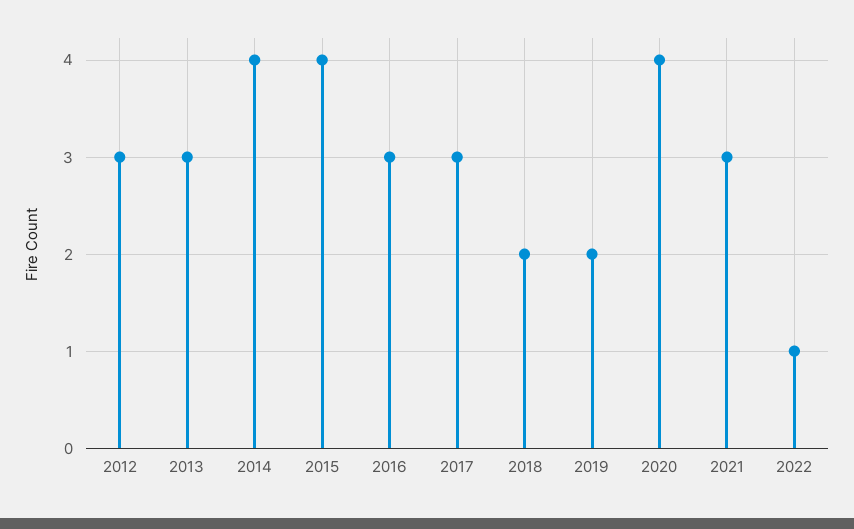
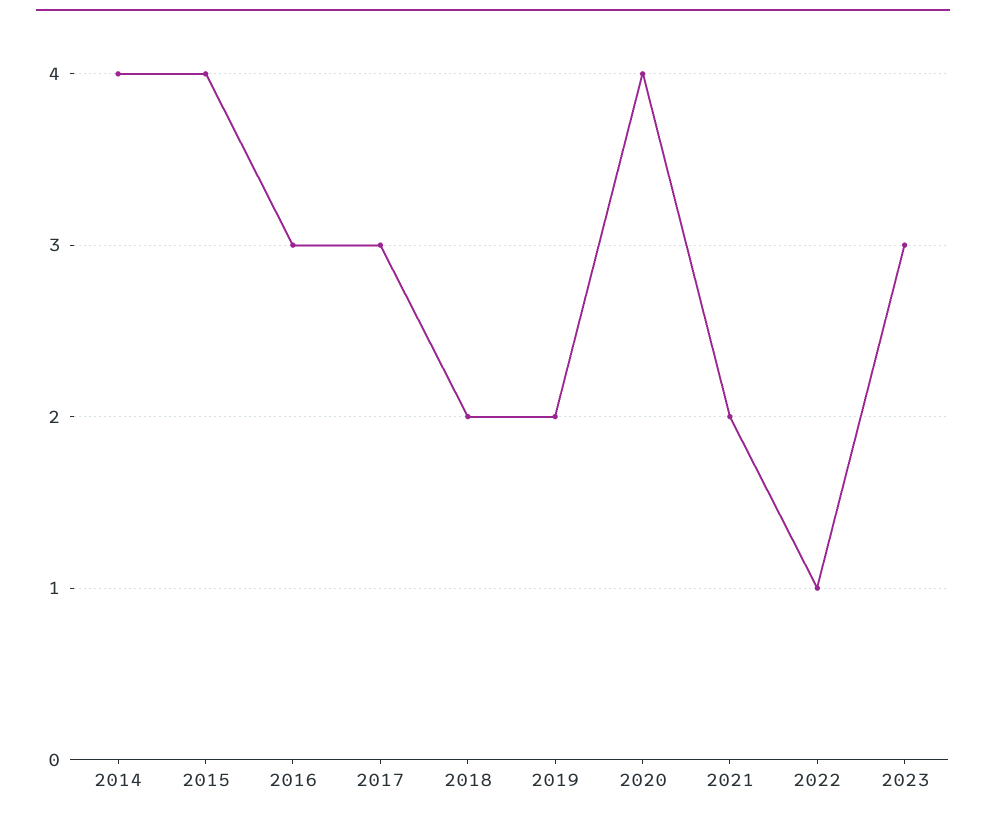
2012: 3 -> none
2013: 3 -> none
2021: 3 -> 2
2023: none -> 3

